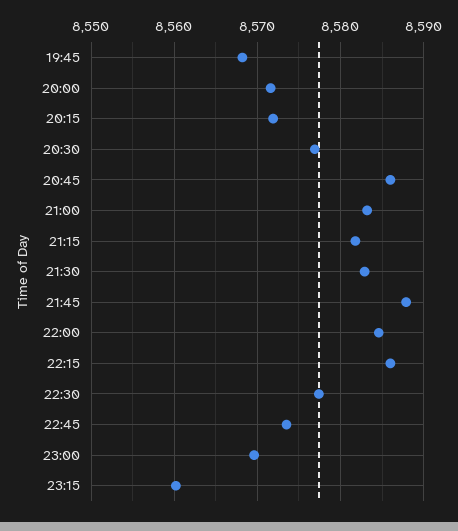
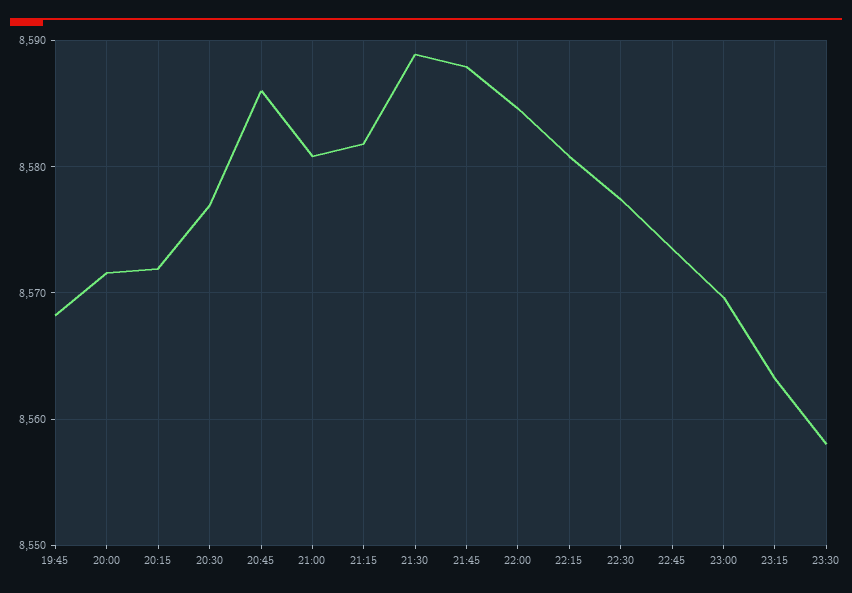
21:00: 8583 -> 8581
21:30: 8583 -> 8589
22:15: 8586 -> 8581
23:15: 8560 -> 8563
23:30: none -> 8558

